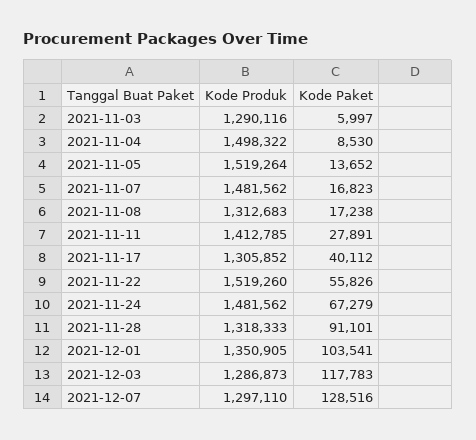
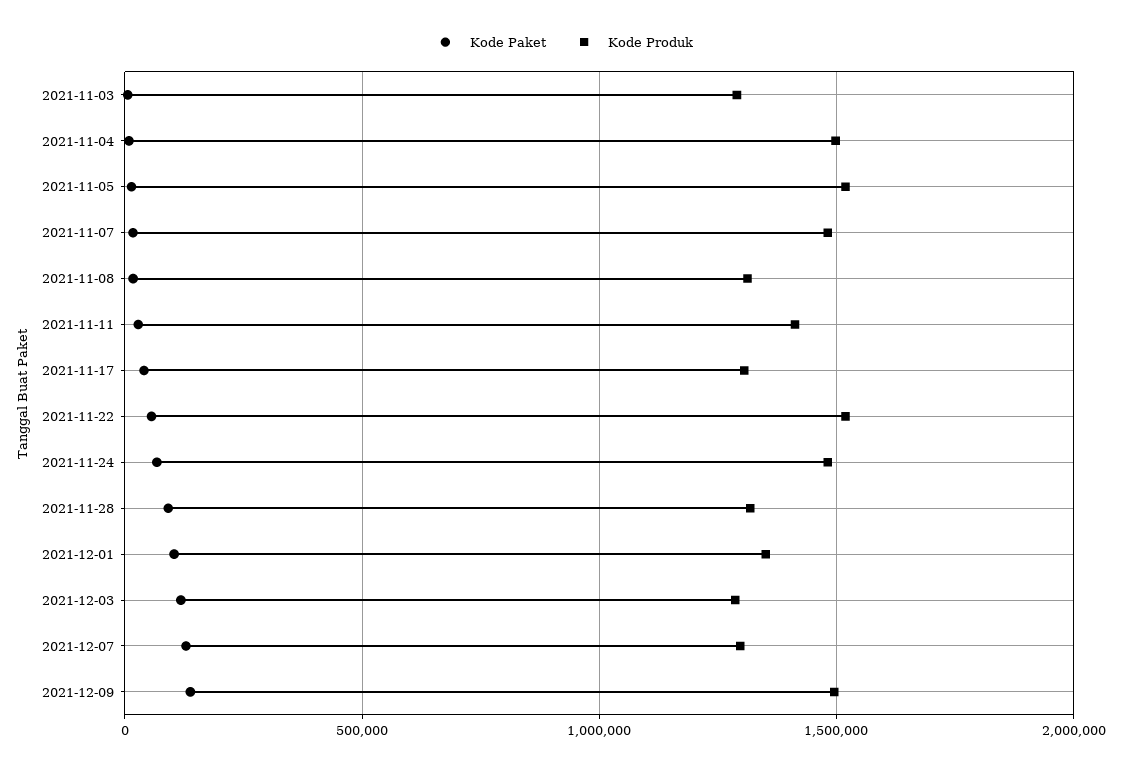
Kode Paket, 2021-12-09: none -> 150000
Kode Produk, 2021-12-09: none -> 1500000

